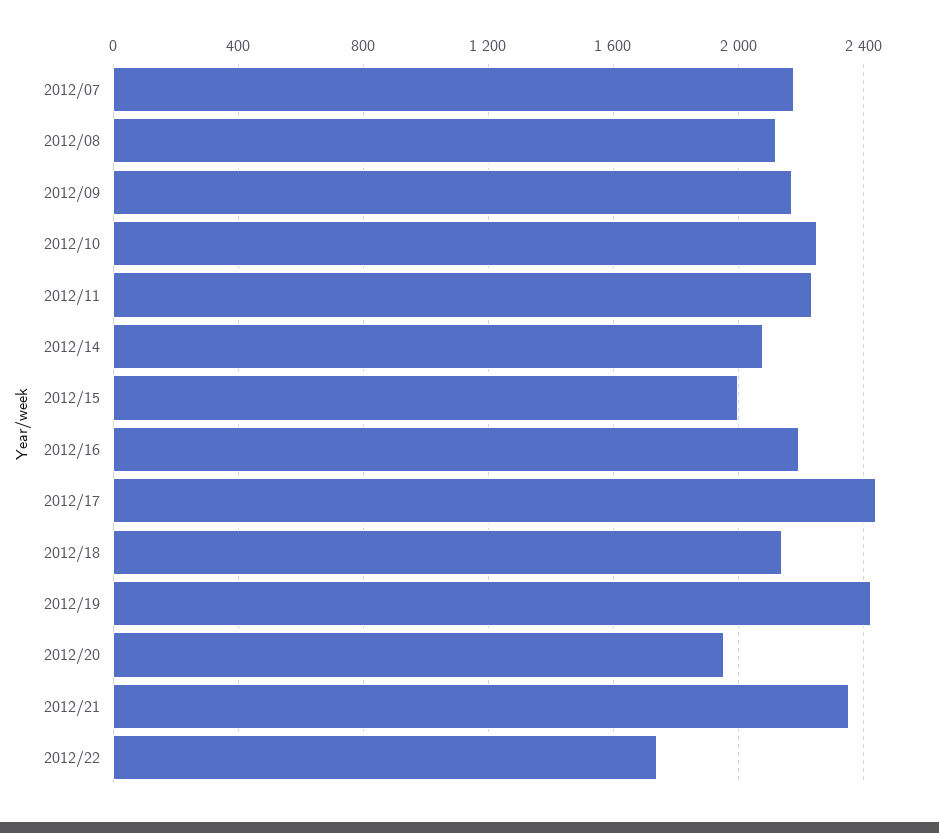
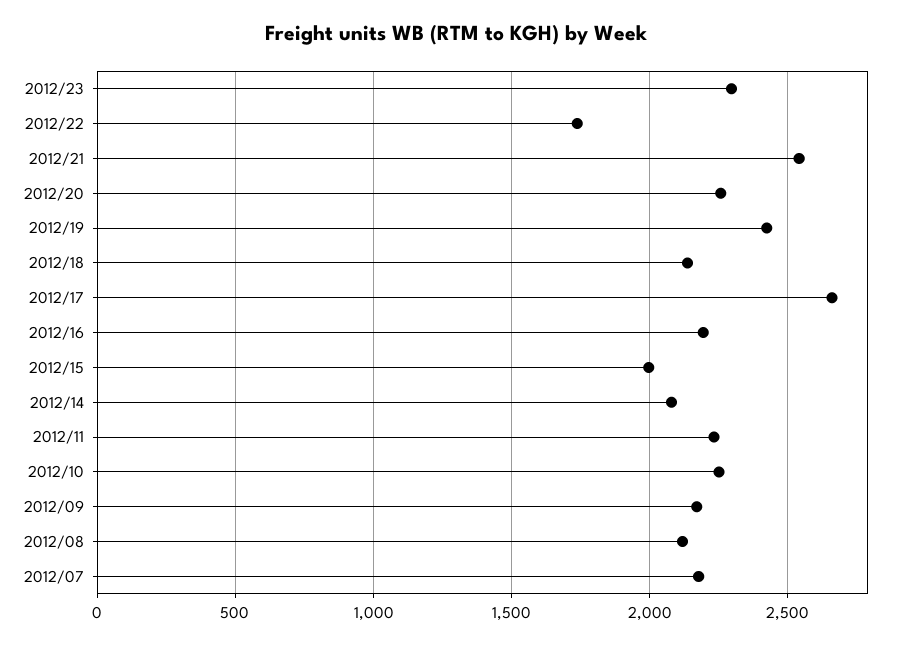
2012/17: 2450 -> 2650
2012/20: 1950 -> 2250
2012/21: 2350 -> 2550
2012/23: none -> 2300

